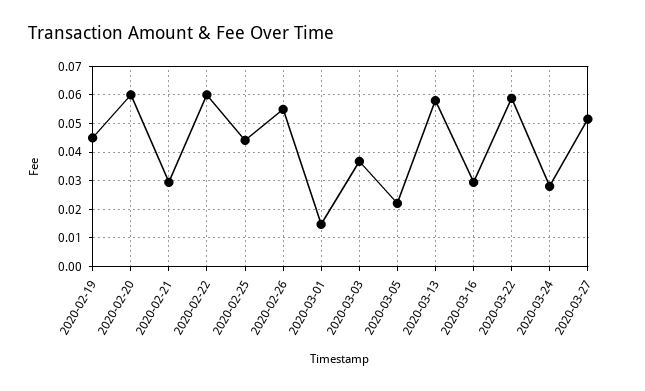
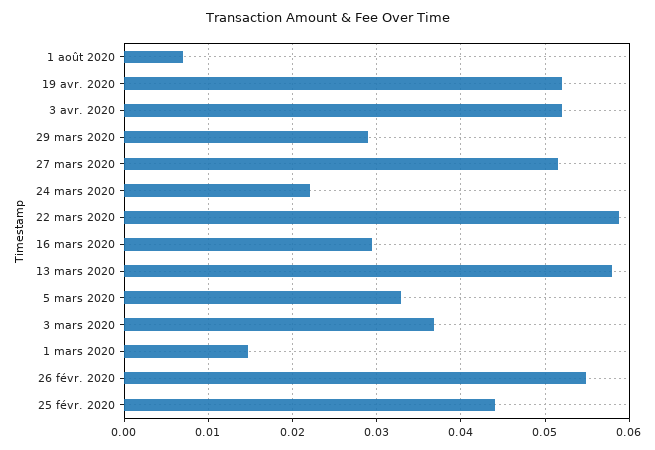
2020-02-19: 0.045 -> none
2020-02-20: 0.06 -> none
2020-02-21: 0.03 -> none
2020-02-22: 0.06 -> none
2020-03-05: 0.0225 -> 0.033
2020-03-24: 0.0275 -> 0.022
1 août 2020: none -> 0.007
19 avr. 2020: none -> 0.052
3 avr. 2020: none -> 0.052
29 mars 2020: none -> 0.029

